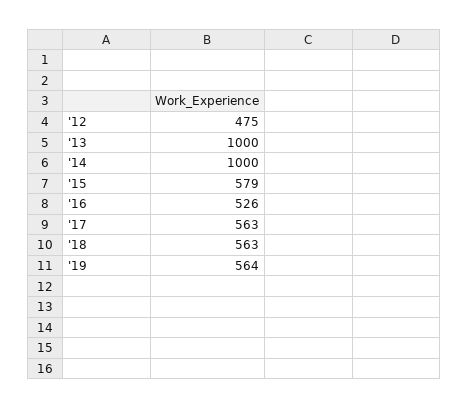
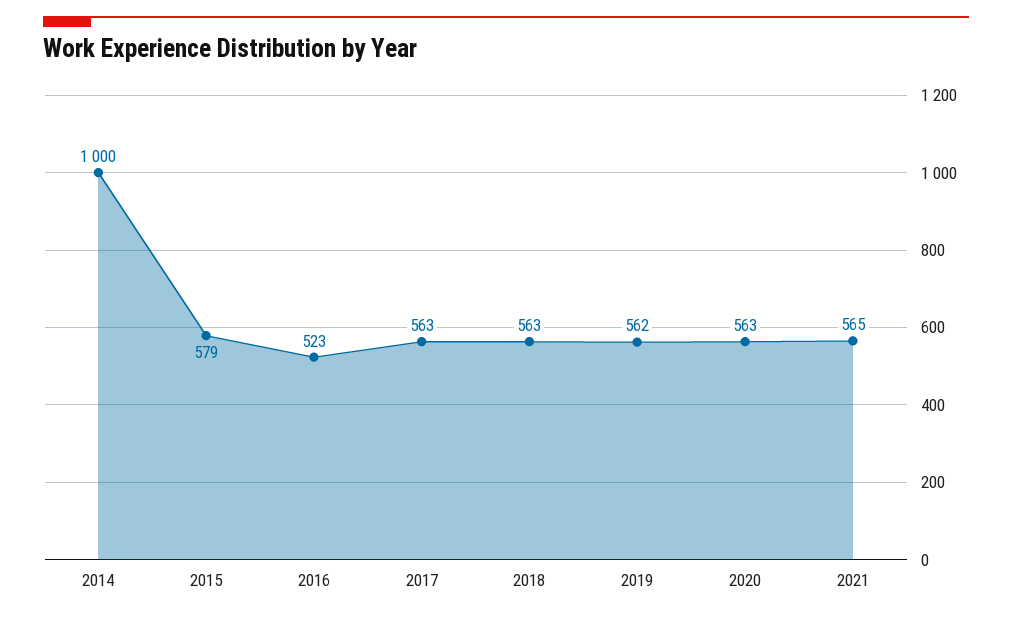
'12: 475 -> none
'13: 1000 -> none
'16: 526 -> 523
'19: 564 -> 562
2020: none -> 563
2021: none -> 565

